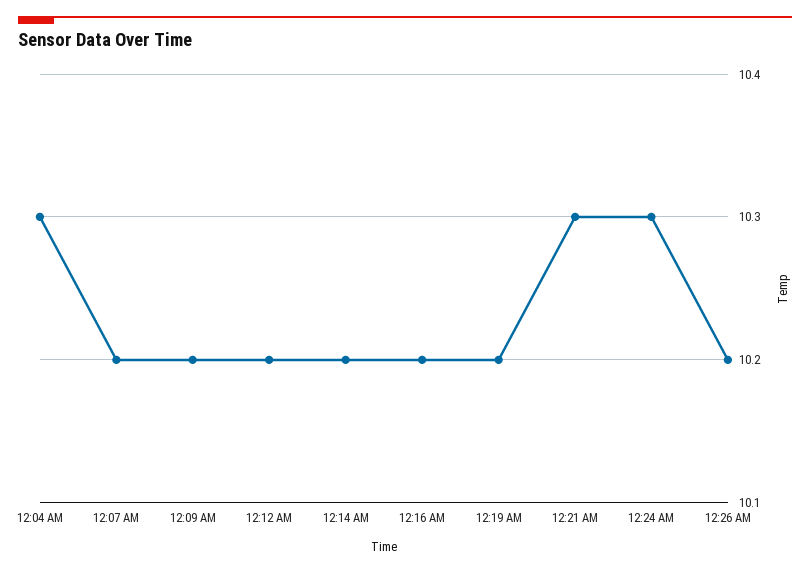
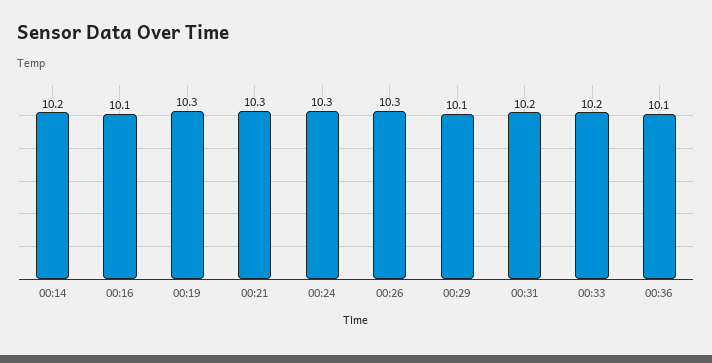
12:04 AM: 10.3 -> none
12:07 AM: 10.2 -> none
12:09 AM: 10.2 -> none
12:12 AM: 10.2 -> none
12:16 AM: 10.2 -> 10.1
12:19 AM: 10.2 -> 10.3
12:26 AM: 10.2 -> 10.3
00:29: none -> 10.1
00:31: none -> 10.2
00:33: none -> 10.2
00:36: none -> 10.1

